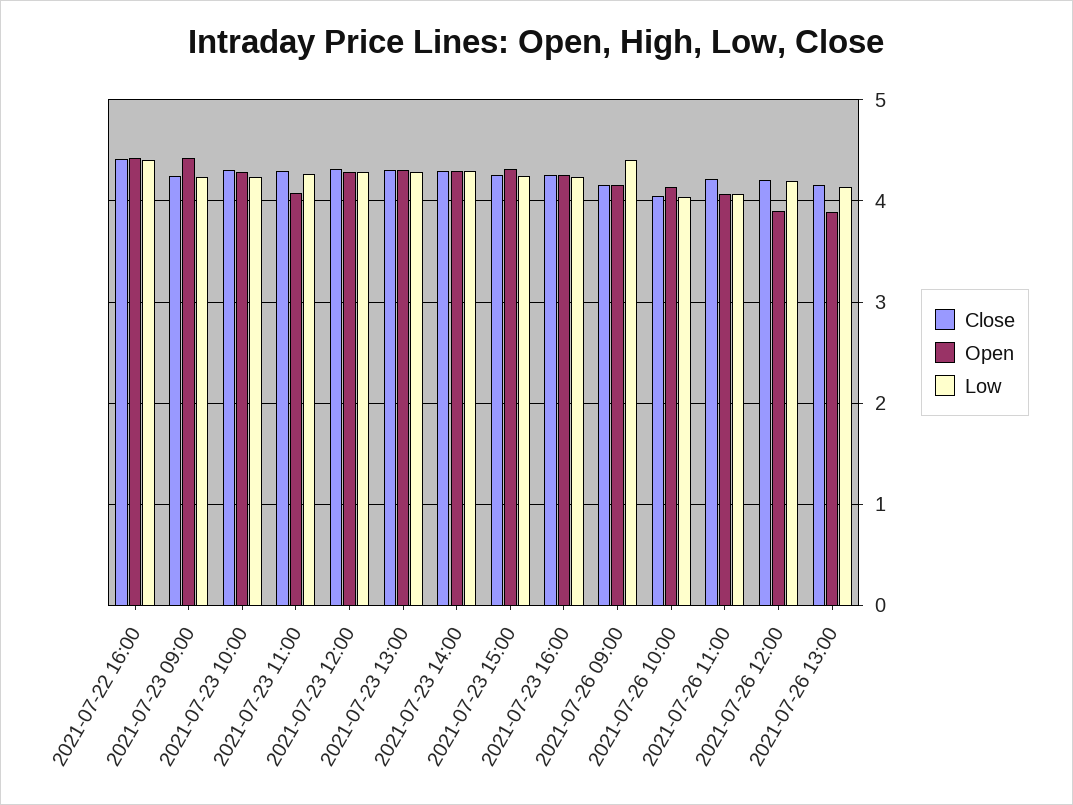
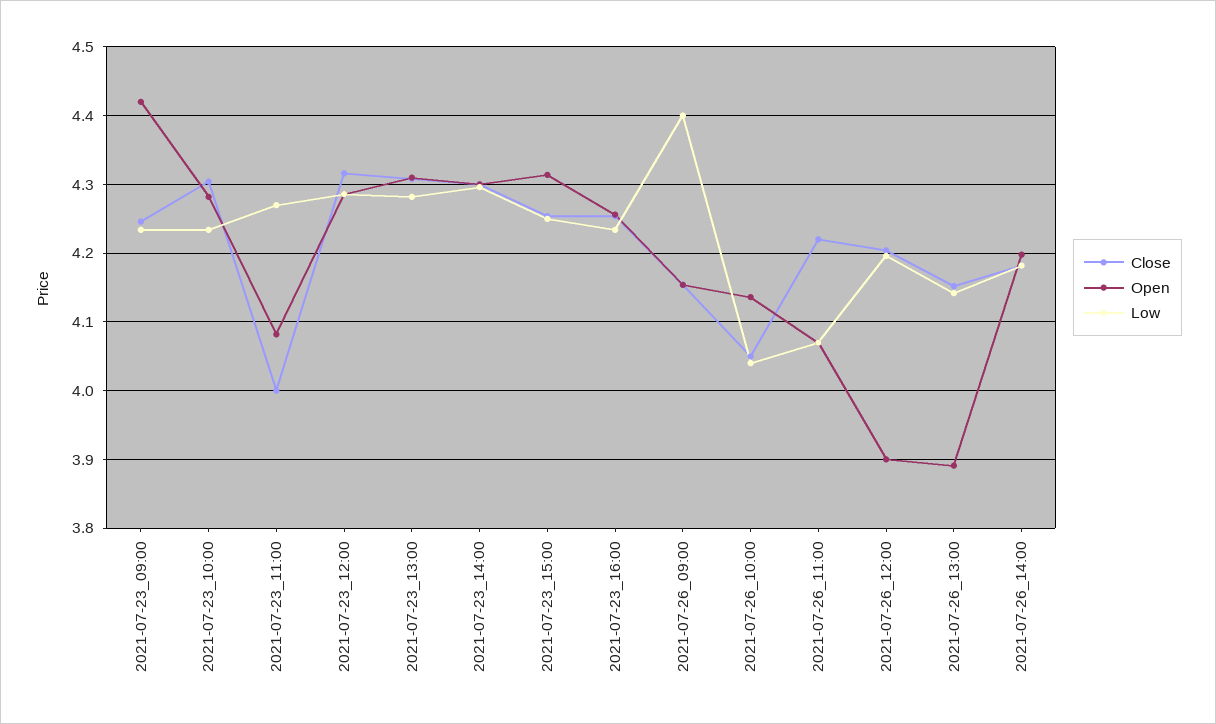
Close, 2021-07-22 16:00: 4.4 -> none
Open, 2021-07-22 16:00: 4.4 -> none
Low, 2021-07-22 16:00: 4.4 -> none
Close, 2021-07-23 11:00: 4.3 -> 4
Close, 2021-07-26_14:00: none -> 4.18
Open, 2021-07-26_14:00: none -> 4.2
Low, 2021-07-26_14:00: none -> 4.18

